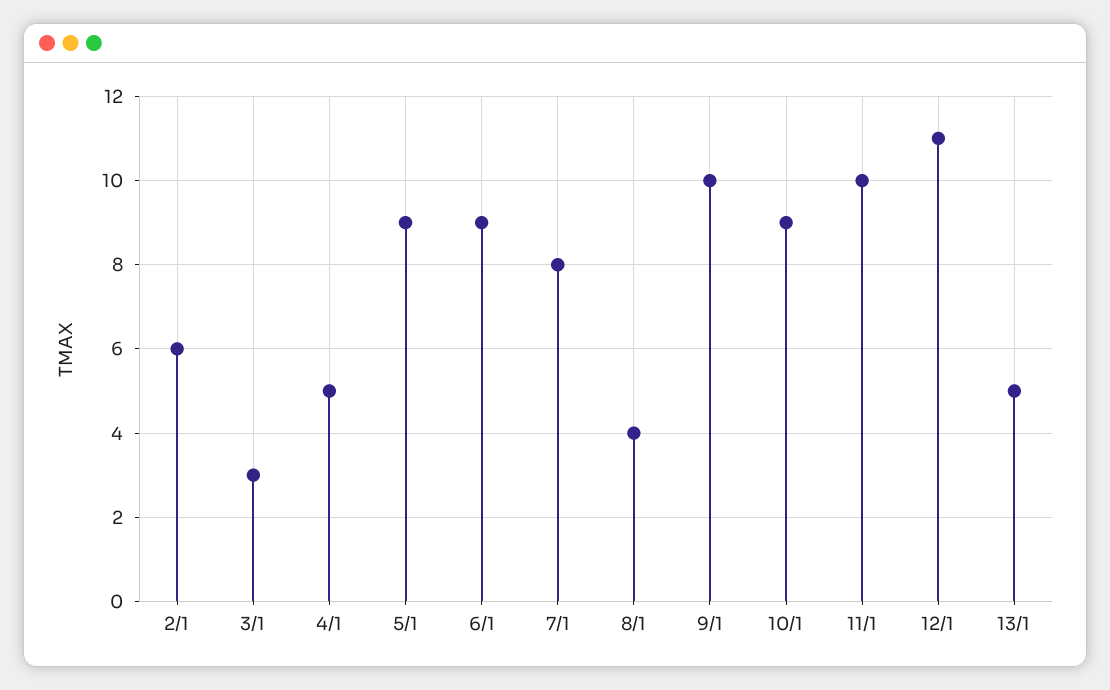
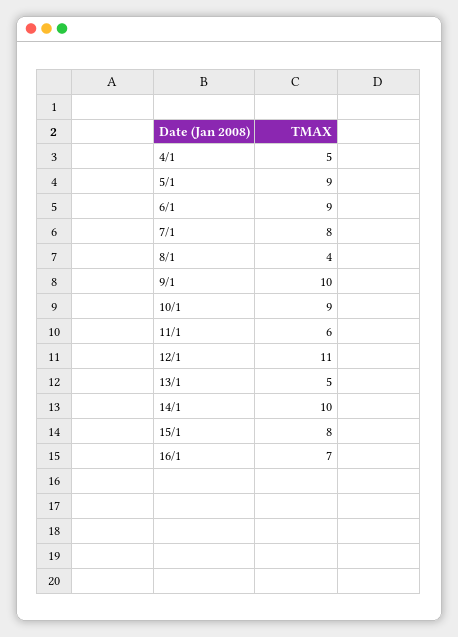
2/1: 6 -> none
3/1: 3 -> none
11/1: 10 -> 6
14/1: none -> 10
15/1: none -> 8
16/1: none -> 7

